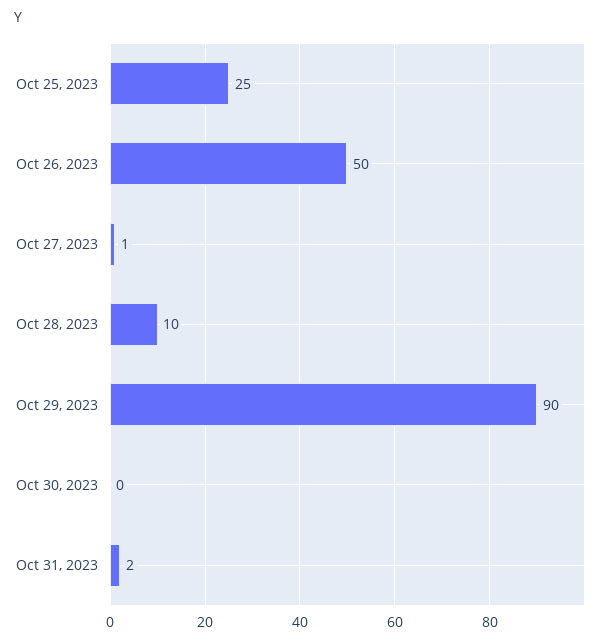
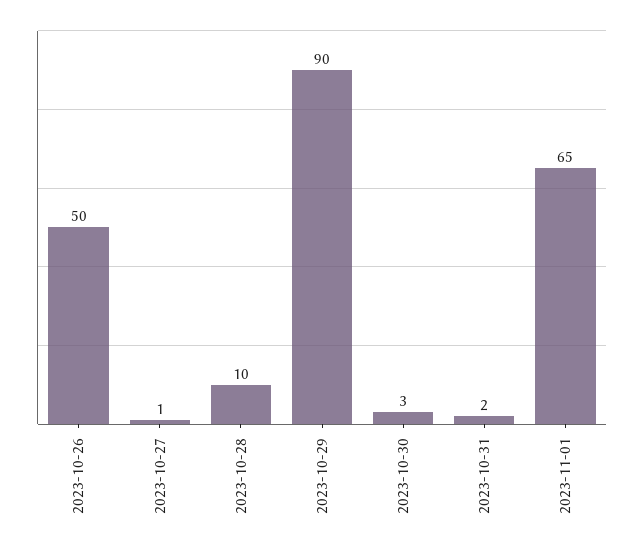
Oct 25, 2023: 25 -> none
Oct 30, 2023: 0 -> 3
2023-11-01: none -> 65

